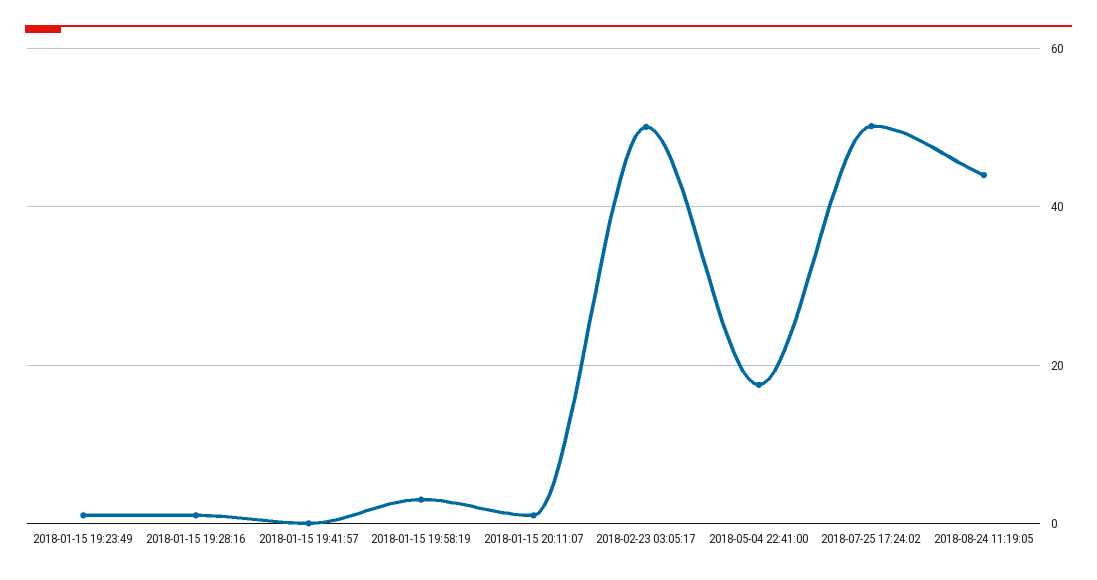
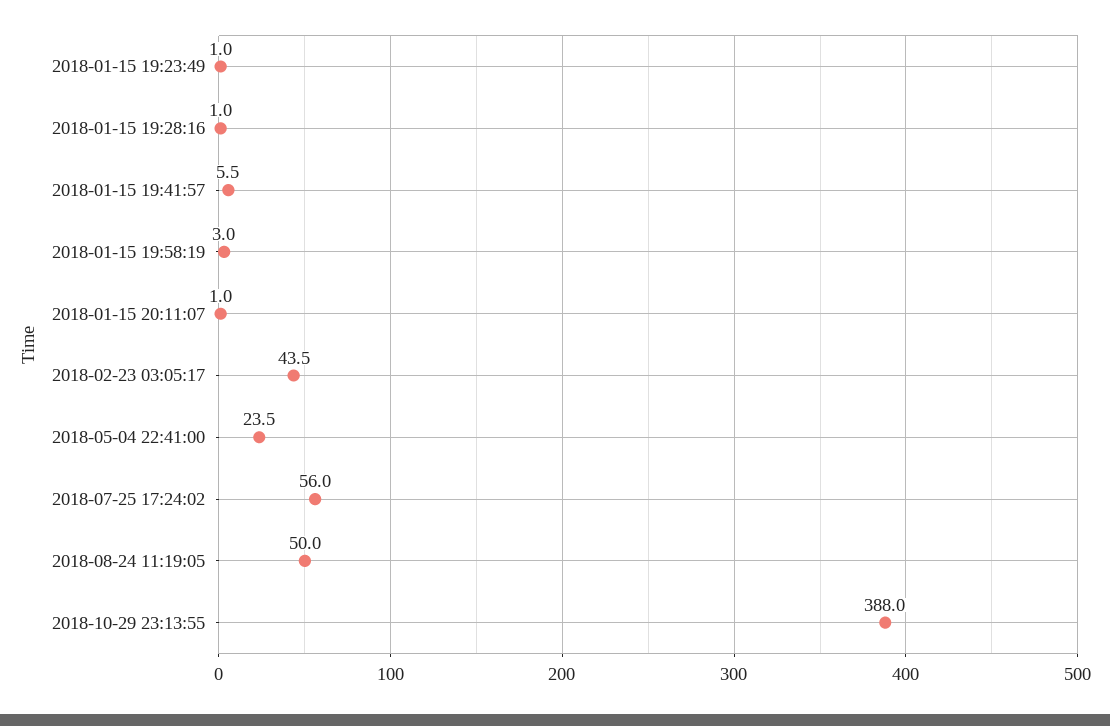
2018-01-15 19:41:57: 0 -> 5.5
2018-02-23 03:05:17: 50 -> 43.5
2018-05-04 22:41:00: 18 -> 23.5
2018-07-25 17:24:02: 50 -> 56
2018-08-24 11:19:05: 44 -> 50
2018-10-29 23:13:55: none -> 388

